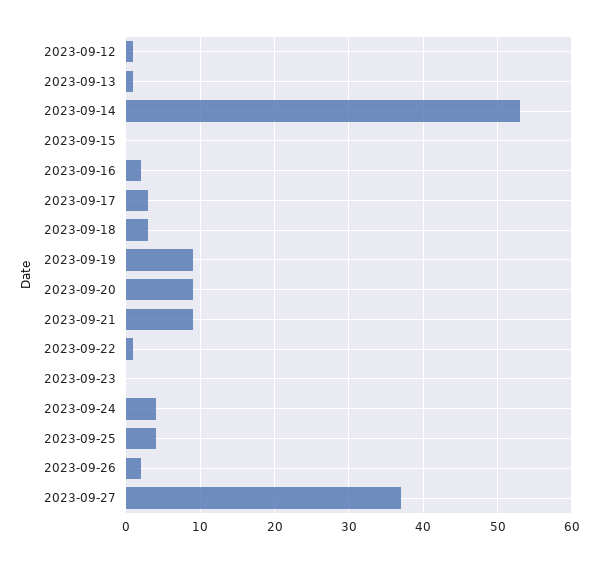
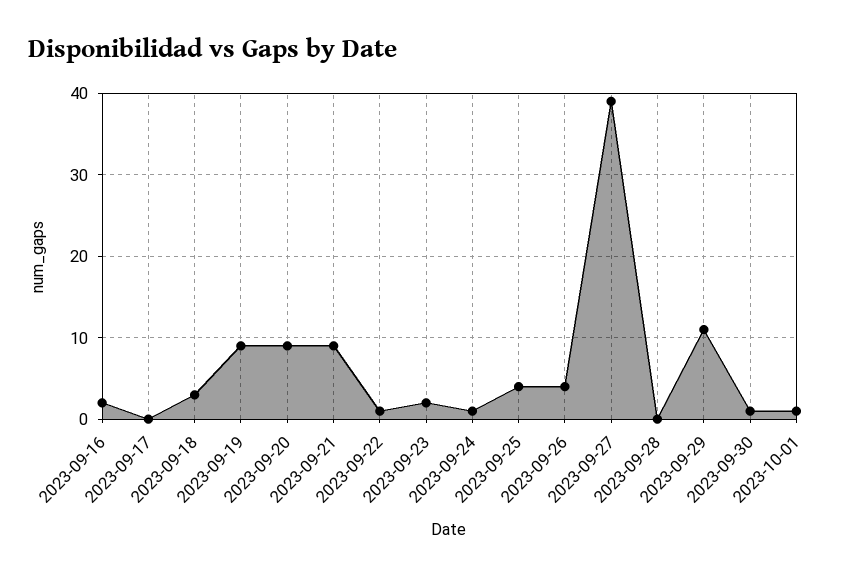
2023-09-12: 1 -> none
2023-09-13: 1 -> none
2023-09-14: 53 -> none
2023-09-15: 0 -> none
2023-09-17: 3 -> 0
2023-09-23: 0 -> 2
2023-09-24: 4 -> 1
2023-09-26: 2 -> 4
2023-09-27: 37 -> 39
2023-09-28: none -> 0
2023-09-29: none -> 11
2023-09-30: none -> 1
2023-10-01: none -> 1

